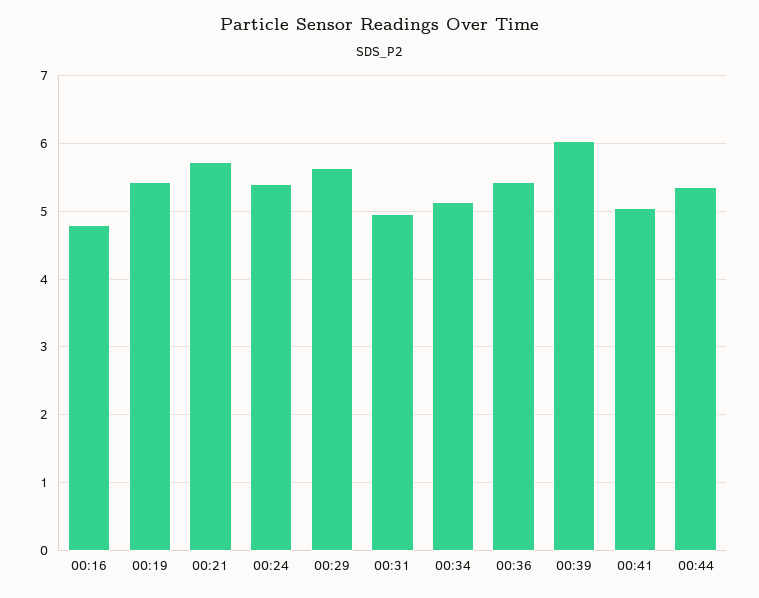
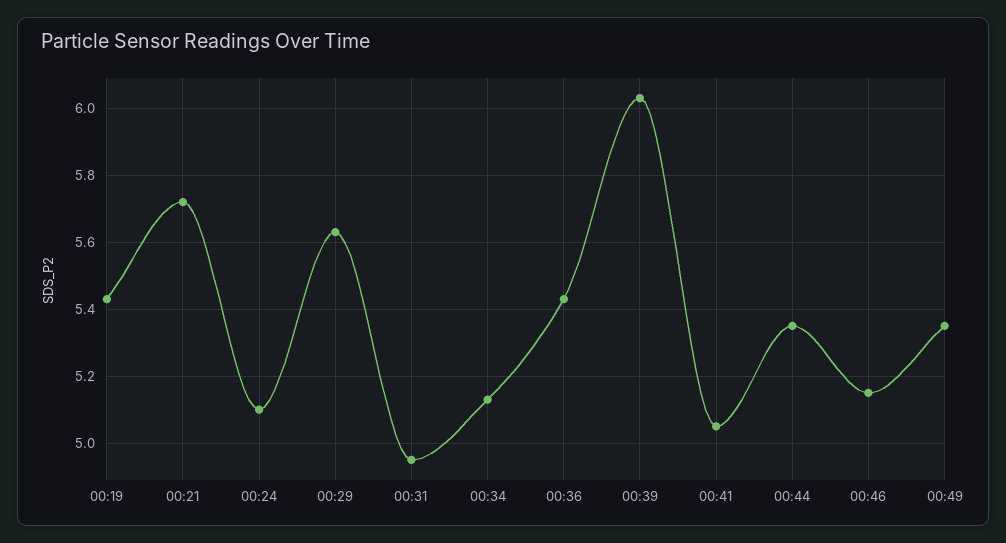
00:16: 4.8 -> none
00:24: 5.4 -> 5.1
00:46: none -> 5.15
00:49: none -> 5.35

